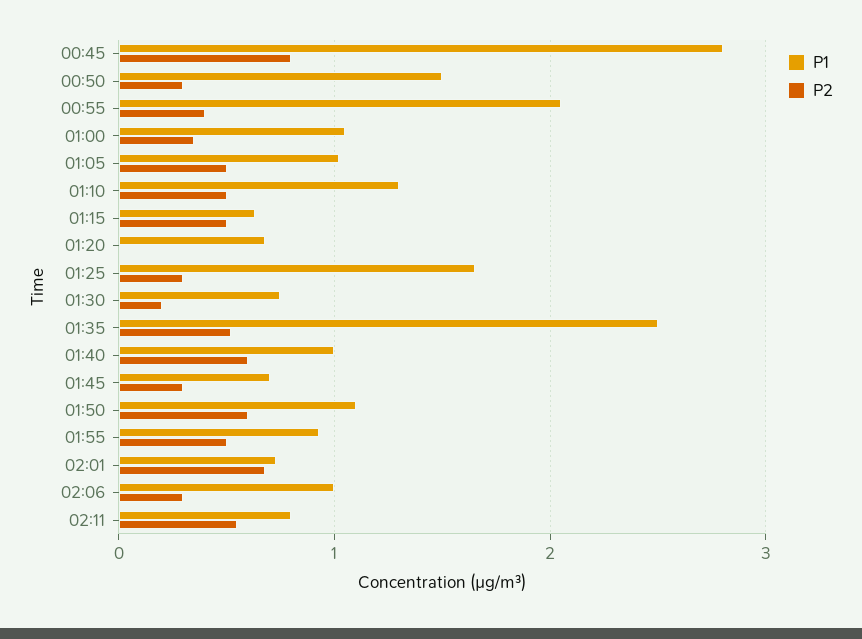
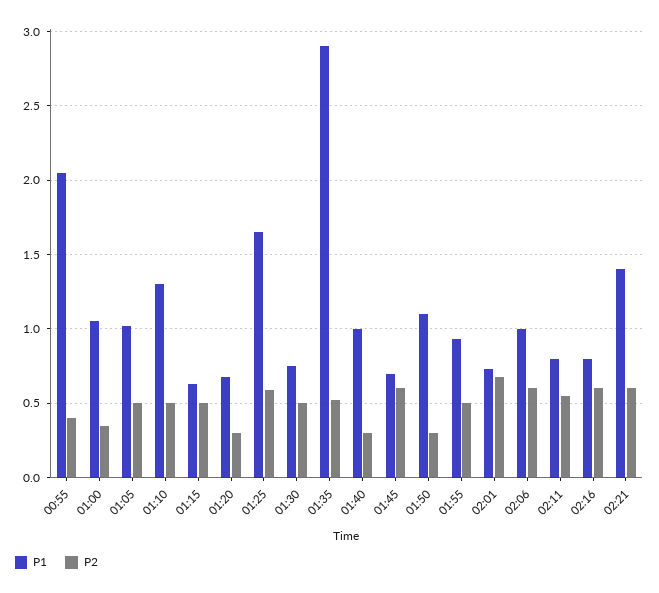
P1, 00:45: 2.8 -> none
P2, 00:45: 0.8 -> none
P1, 00:50: 1.5 -> none
P2, 00:50: 0.3 -> none
P2, 01:20: 0 -> 0.3
P2, 01:25: 0.3 -> 0.6
P2, 01:30: 0.2 -> 0.5
P1, 01:35: 2.5 -> 2.9
P2, 01:40: 0.6 -> 0.3
P2, 01:45: 0.3 -> 0.6
P2, 01:50: 0.6 -> 0.3
P2, 02:06: 0.3 -> 0.6
P1, 02:16: none -> 0.8
P2, 02:16: none -> 0.6
P1, 02:21: none -> 1.4
P2, 02:21: none -> 0.6

